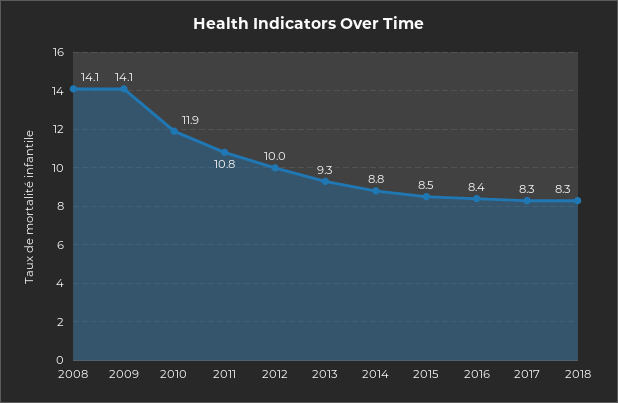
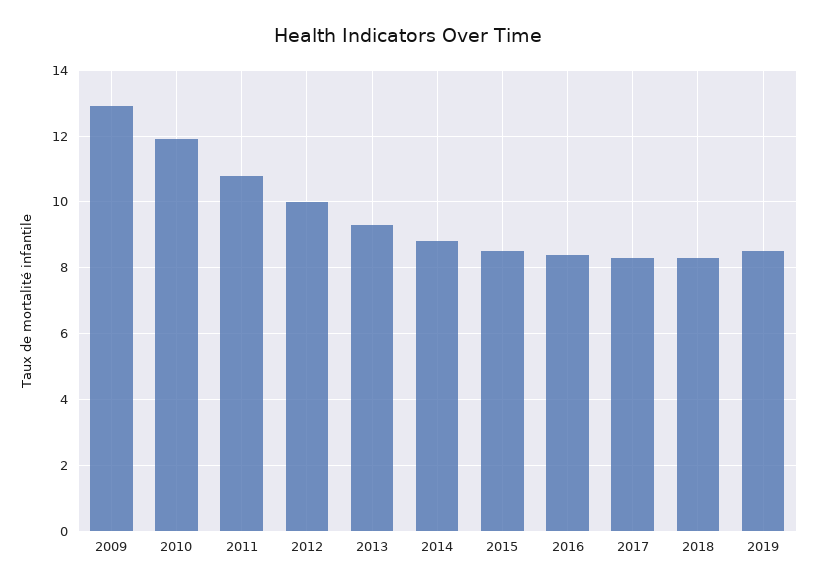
2008: 14.1 -> none
2009: 14.1 -> 13
2019: none -> 8.5

